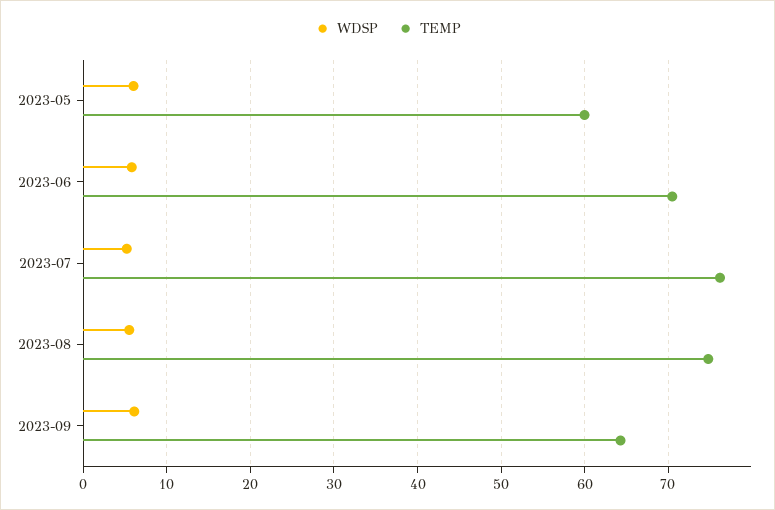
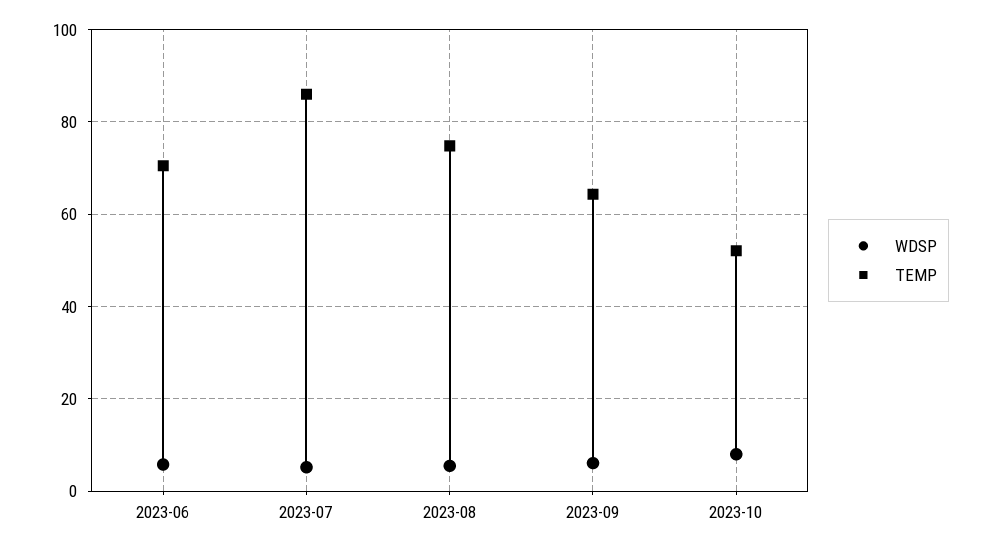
WDSP, 2023-05: 6 -> none
TEMP, 2023-05: 60 -> none
TEMP, 2023-07: 76 -> 86
WDSP, 2023-10: none -> 8
TEMP, 2023-10: none -> 52

